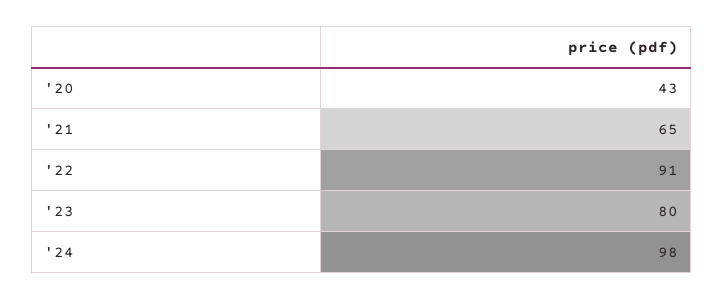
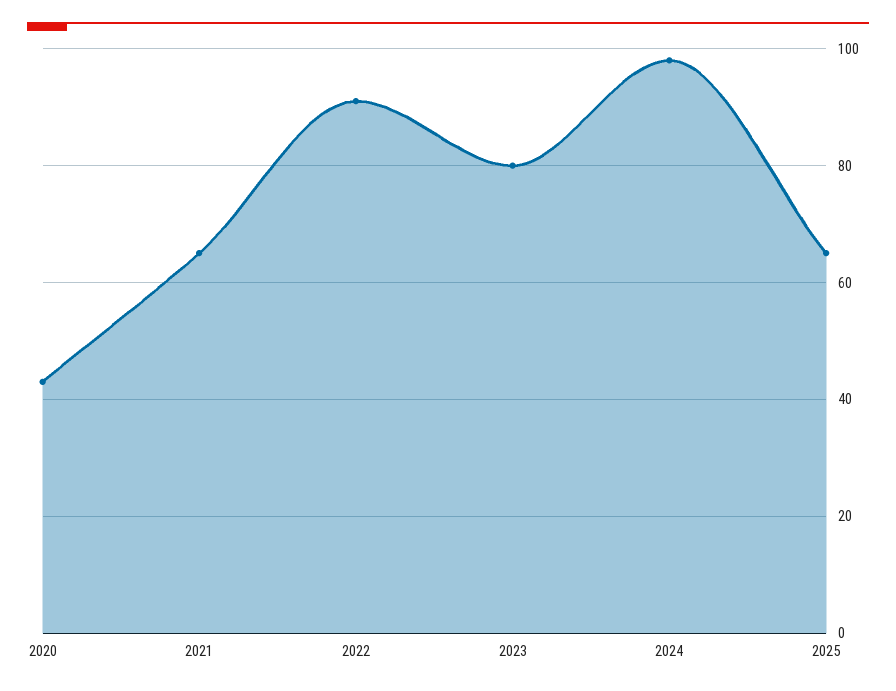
2025: none -> 65

